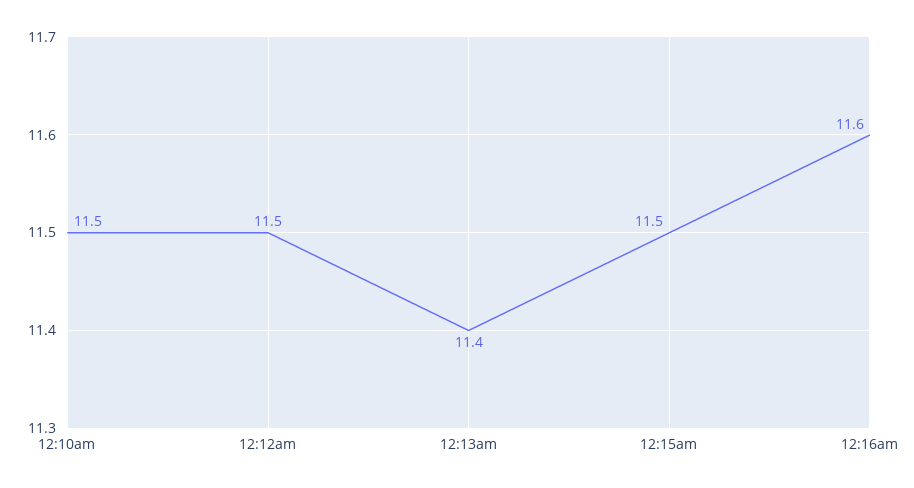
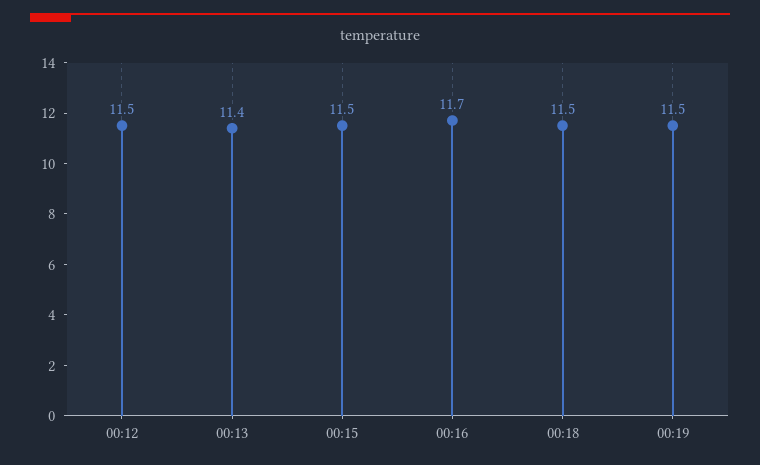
12:10am: 11.5 -> none
12:16am: 11.6 -> 11.7
00:18: none -> 11.5
00:19: none -> 11.5

